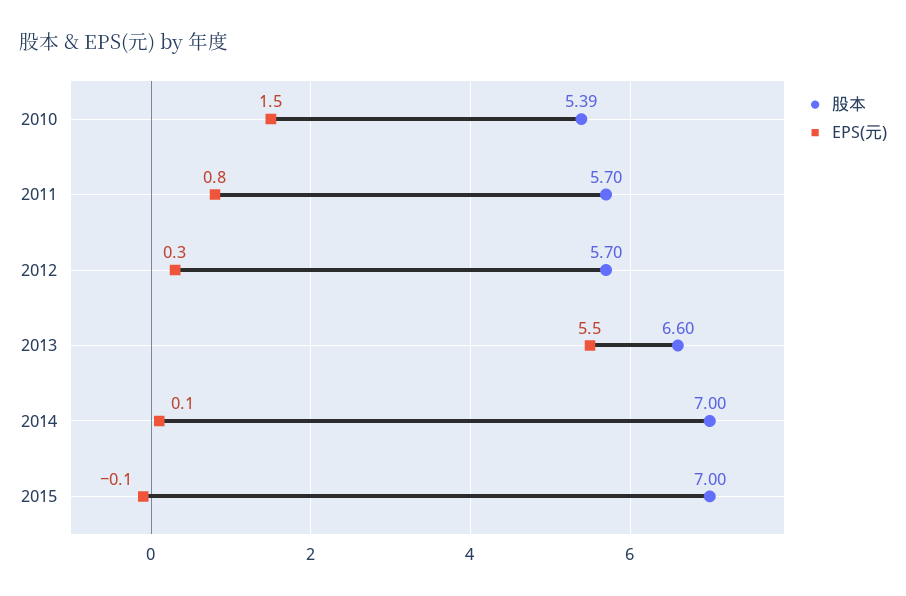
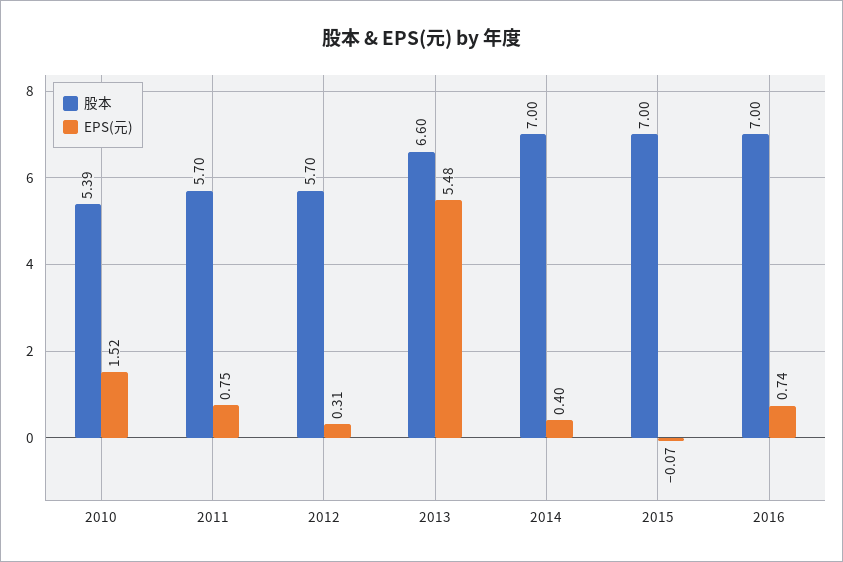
EPS(元), 2014: 0.1 -> 0.4
股本, 2016: none -> 7
EPS(元), 2016: none -> 0.74

